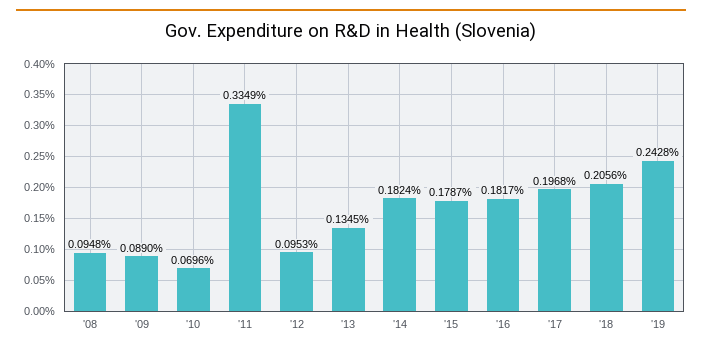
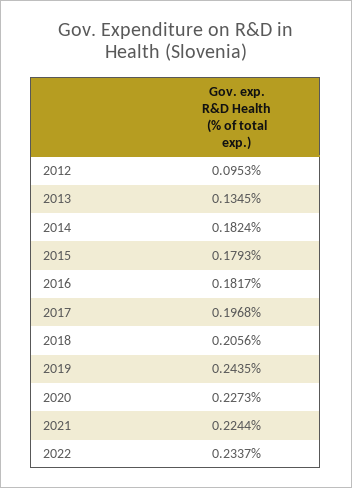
'08: 0.0948 -> none
'09: 0.089 -> none
'10: 0.0696 -> none
'11: 0.3349 -> none
'15: 0.1787 -> 0.1793
'19: 0.2428 -> 0.2435
2020: none -> 0.2273
2021: none -> 0.2244
2022: none -> 0.2337

